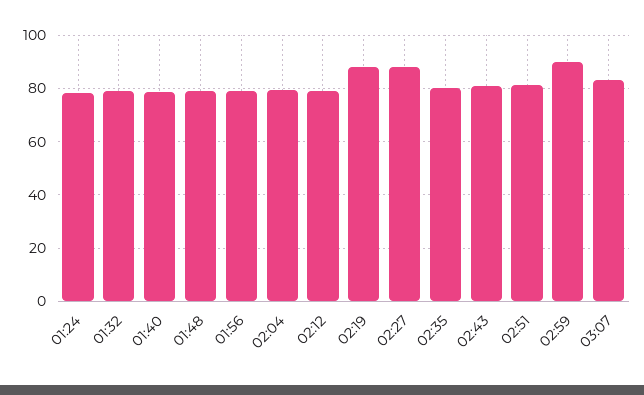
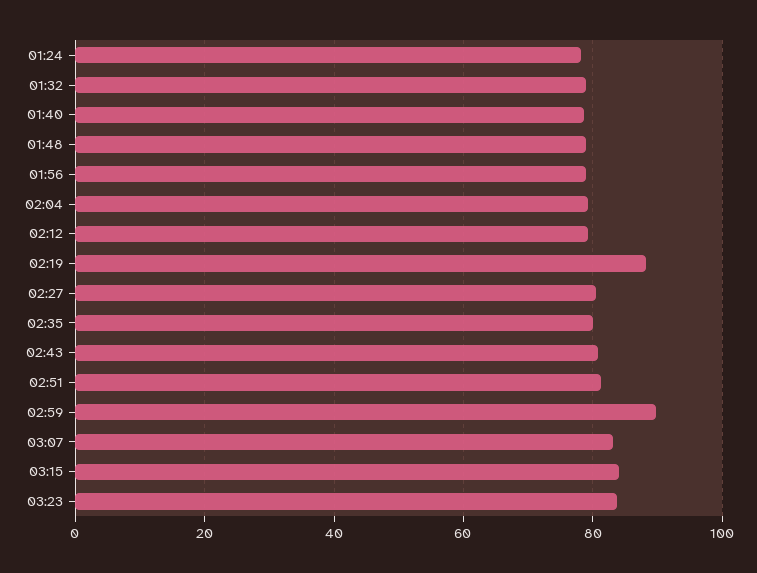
02:27: 87.5 -> 80
03:15: none -> 84
03:23: none -> 84

